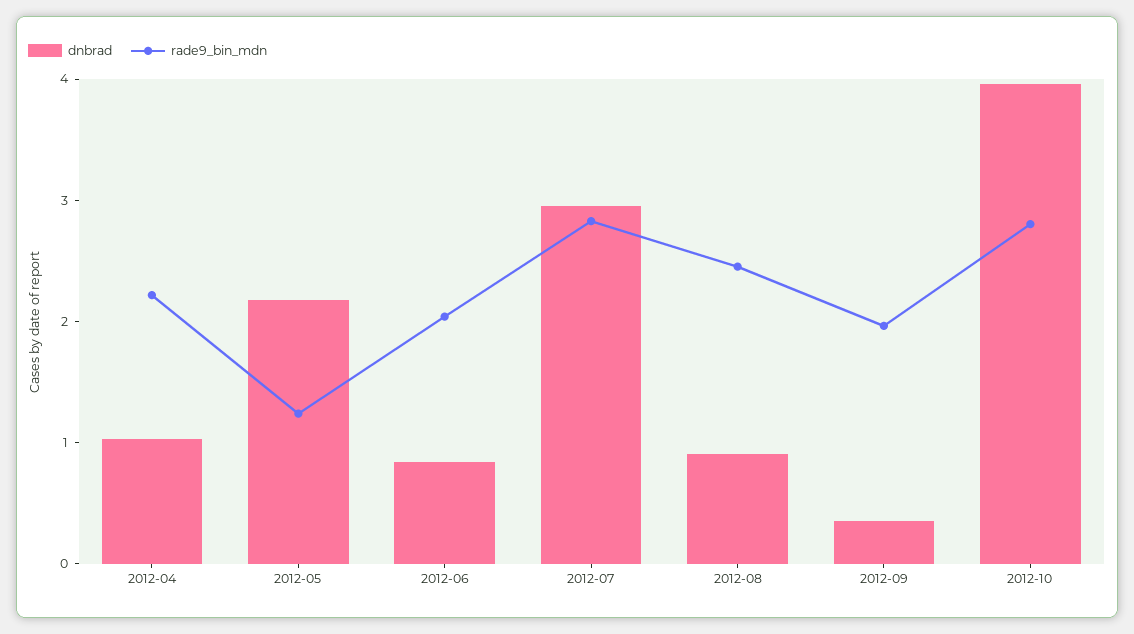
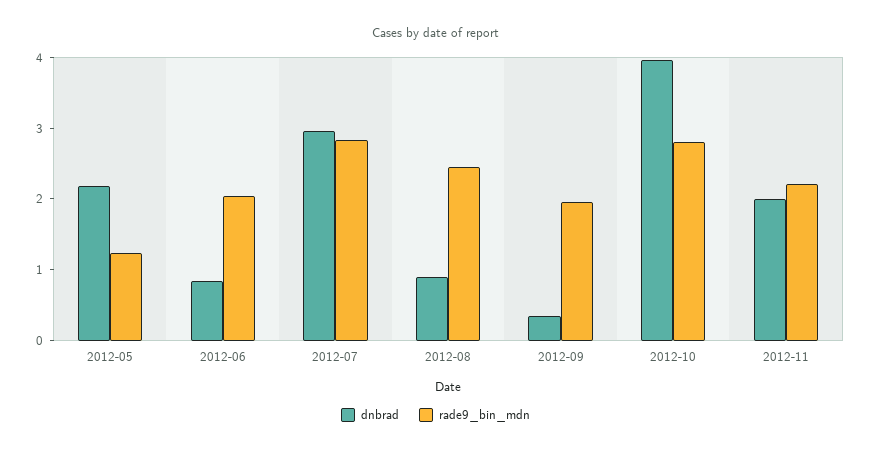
dnbrad, 2012-04: 1 -> none
rade9_bin_mdn, 2012-04: 2.2 -> none
dnbrad, 2012-11: none -> 2
rade9_bin_mdn, 2012-11: none -> 2.2

